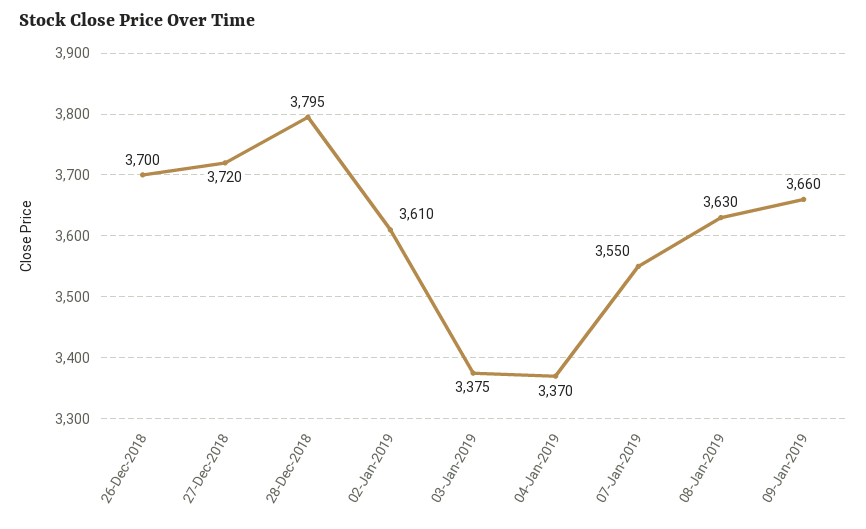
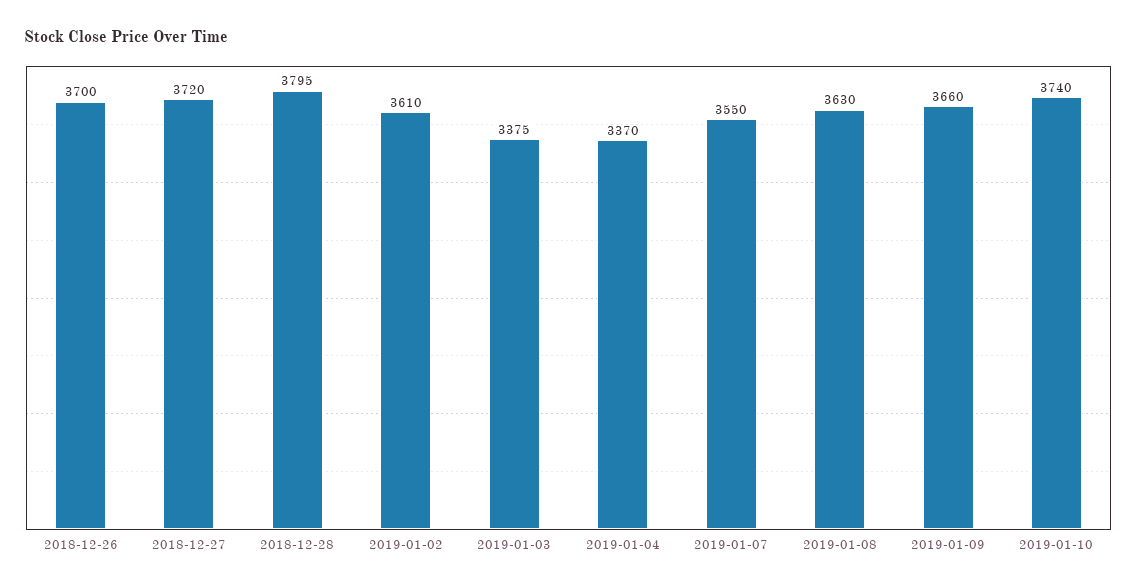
2019-01-10: none -> 3740

